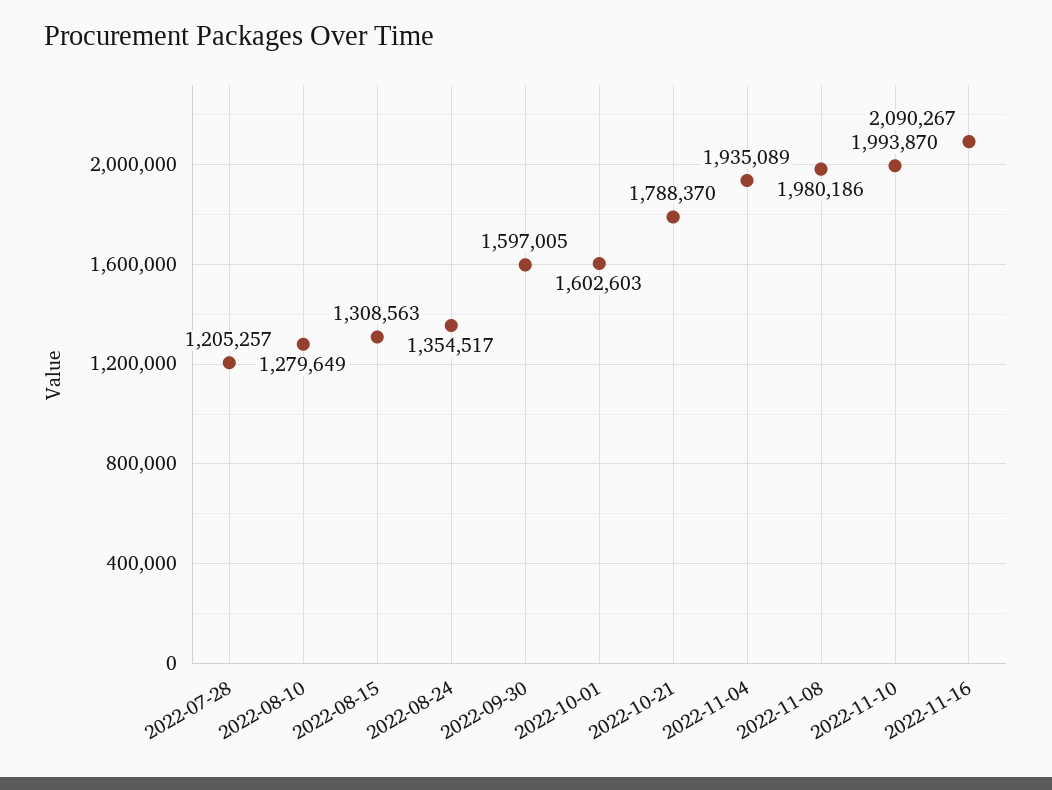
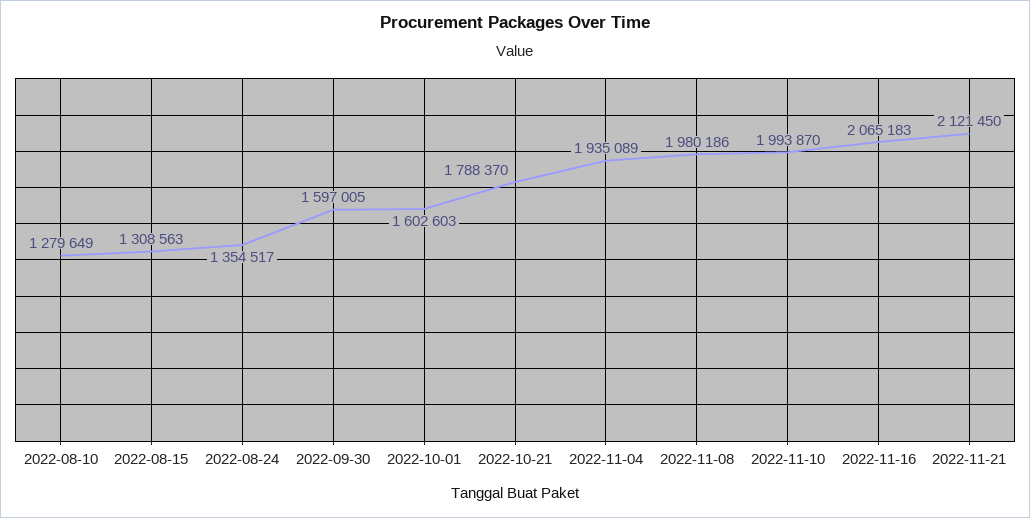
2022-07-28: 1205257 -> none
2022-11-16: 2090267 -> 2065183
2022-11-21: none -> 2121450

